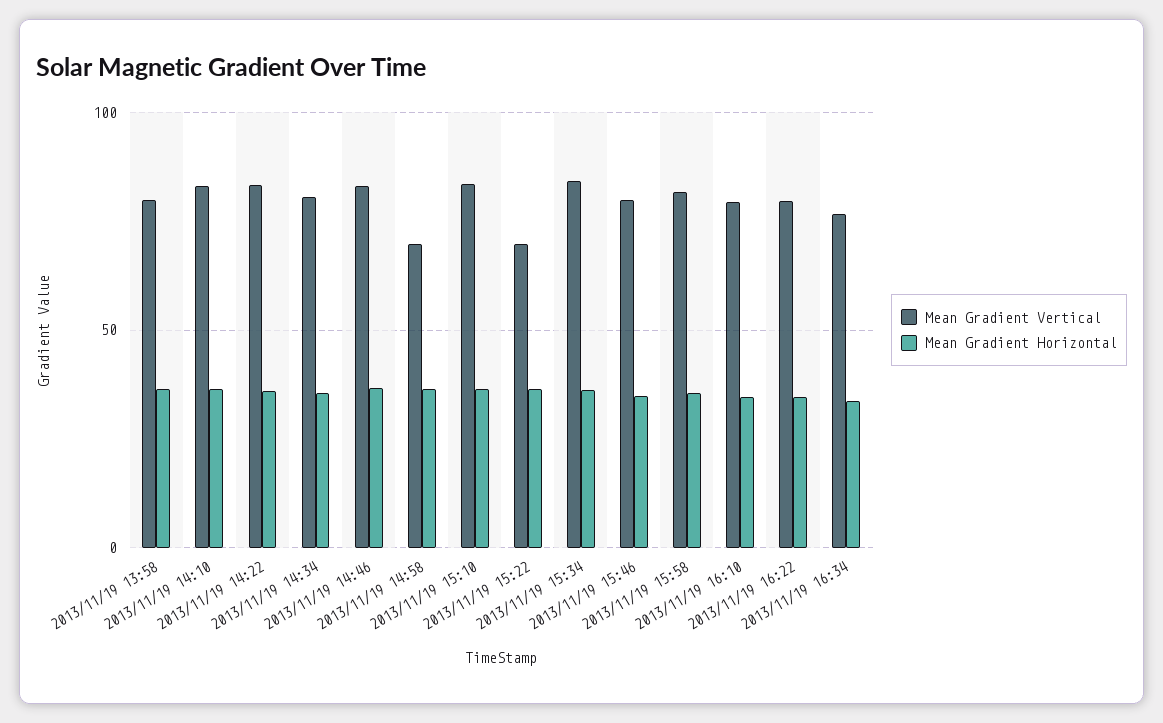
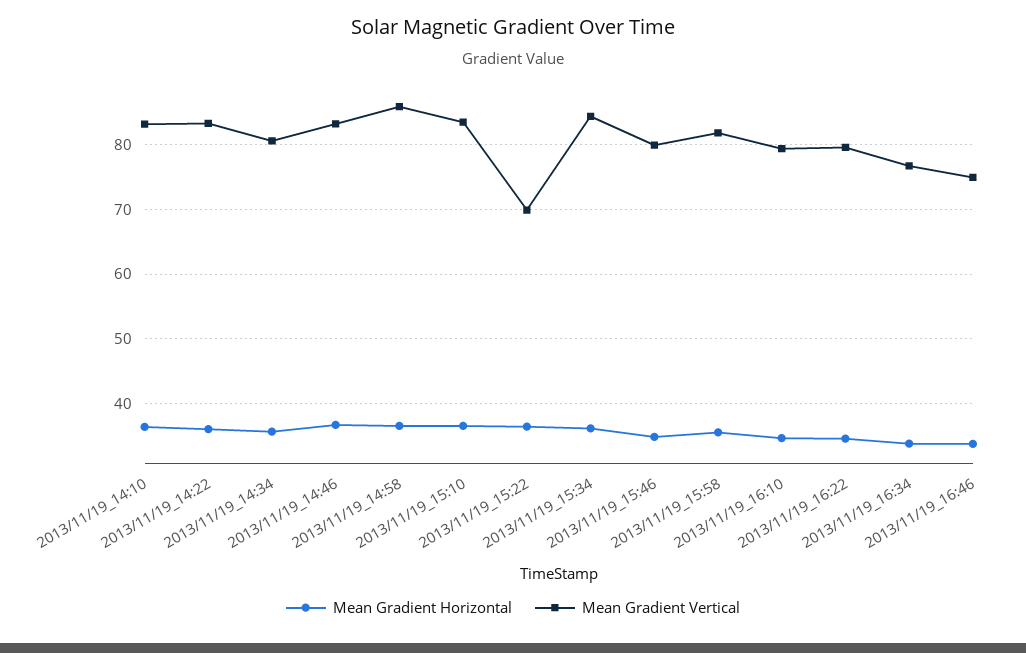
Mean Gradient Vertical, 2013/11/19 13:58: 80 -> none
Mean Gradient Horizontal, 2013/11/19 13:58: 35 -> none
Mean Gradient Vertical, 2013/11/19 14:58: 70 -> 86
Mean Gradient Horizontal, 2013/11/19_16:46: none -> 34
Mean Gradient Vertical, 2013/11/19_16:46: none -> 75

